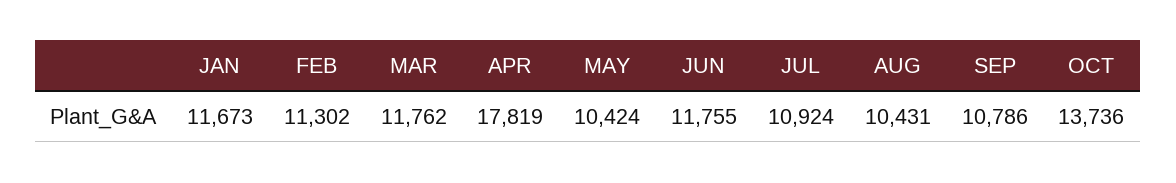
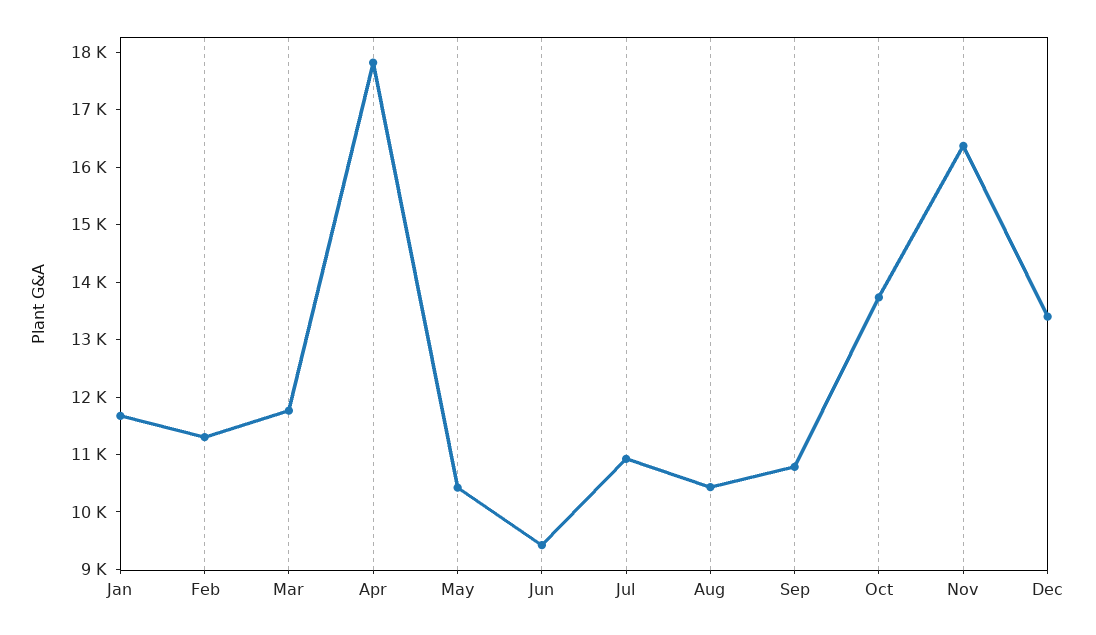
JUN: 11755 -> 9400
Nov: none -> 16400
Dec: none -> 13400

